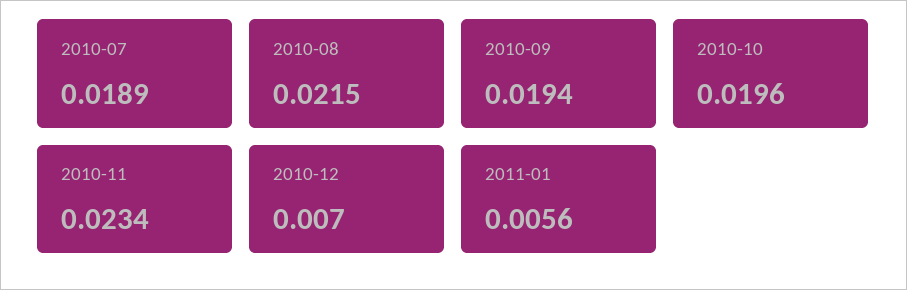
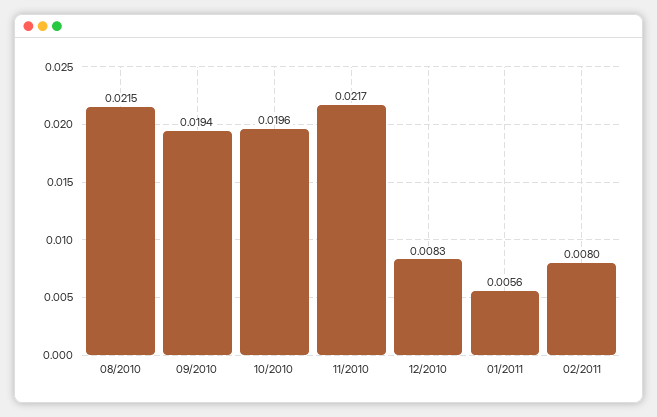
2010-07: 0.0189 -> none
2010-11: 0.0234 -> 0.0217
2010-12: 0.007 -> 0.0083
02/2011: none -> 0.008

